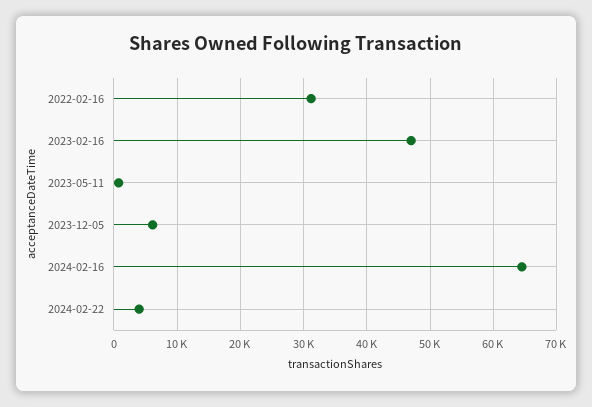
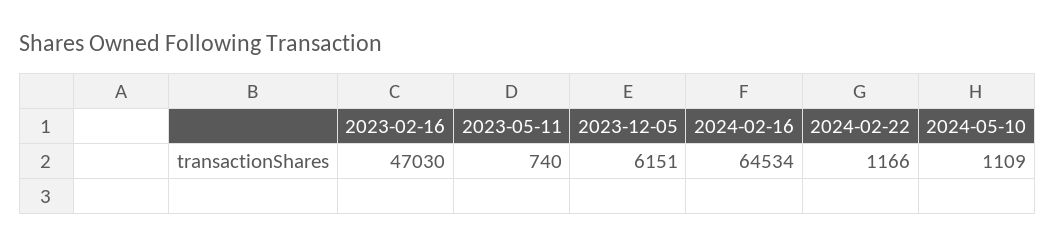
2022-02-16: 31000 -> none
2024-02-22: 4000 -> 1166
2024-05-10: none -> 1109

